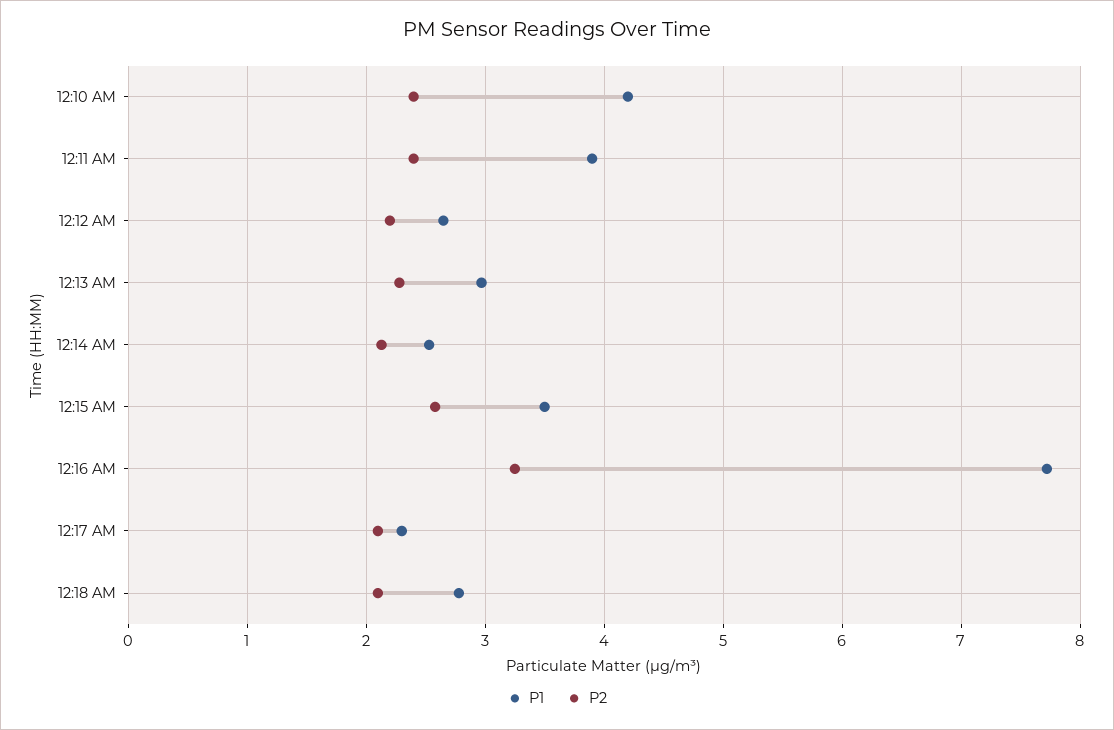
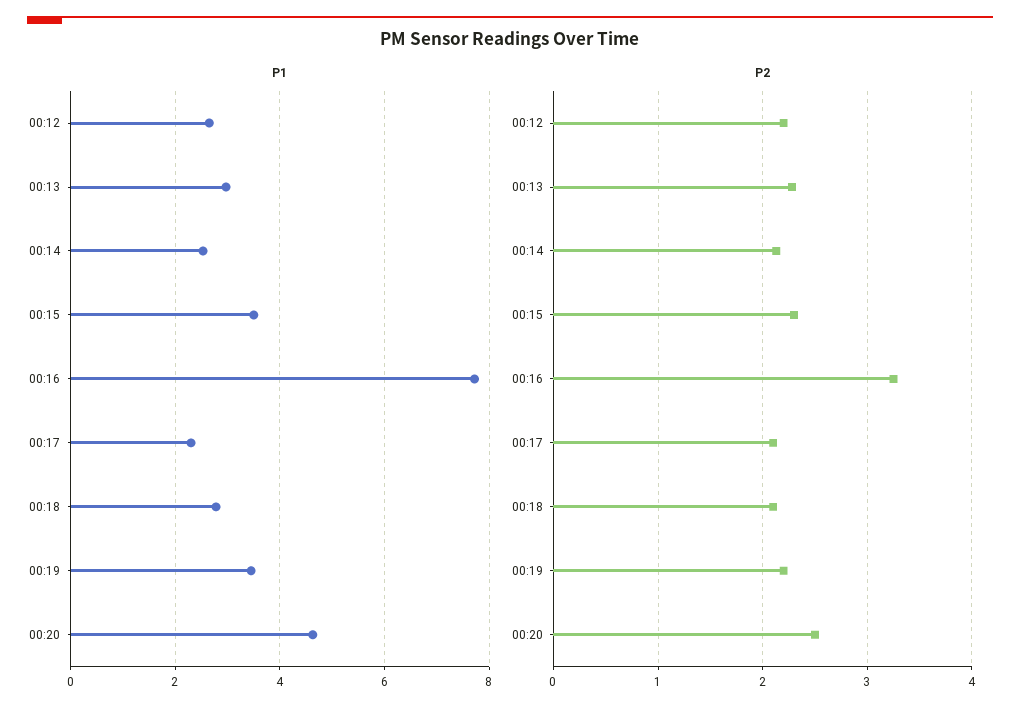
P1, 12:10 AM: 4.2 -> none
P2, 12:10 AM: 2.4 -> none
P1, 12:11 AM: 3.9 -> none
P2, 12:11 AM: 2.4 -> none
P2, 12:15 AM: 2.6 -> 2.3
P1, 00:19: none -> 3.4
P1, 00:20: none -> 4.6
P2, 00:19: none -> 2.2
P2, 00:20: none -> 2.5

